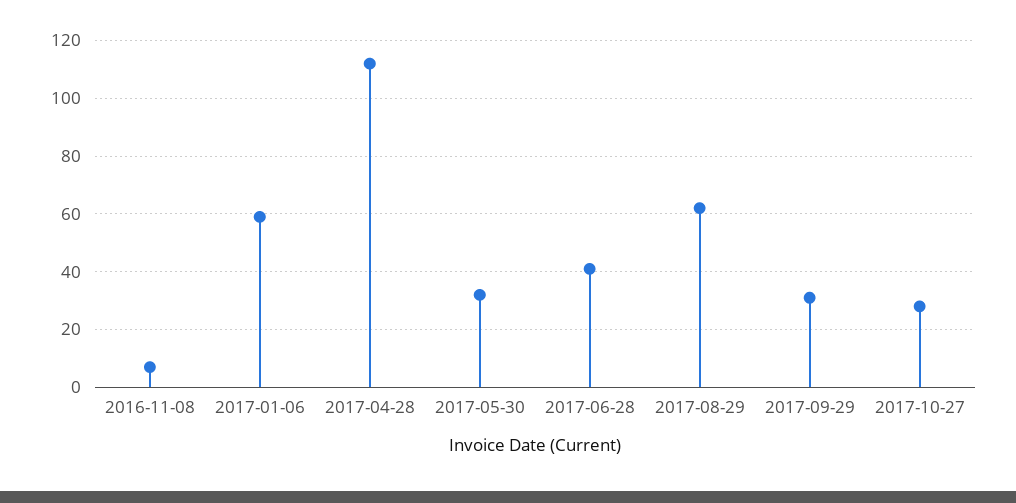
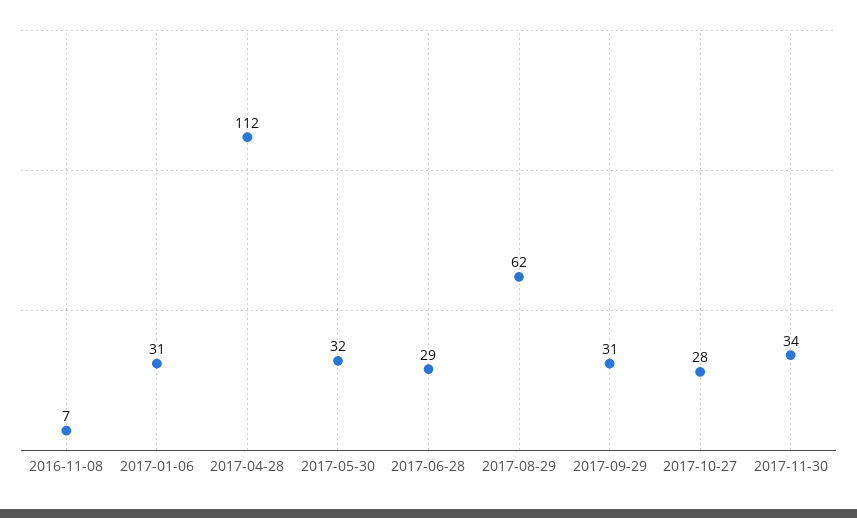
2017-01-06: 60 -> 31
2017-06-28: 40 -> 29
2017-11-30: none -> 34

